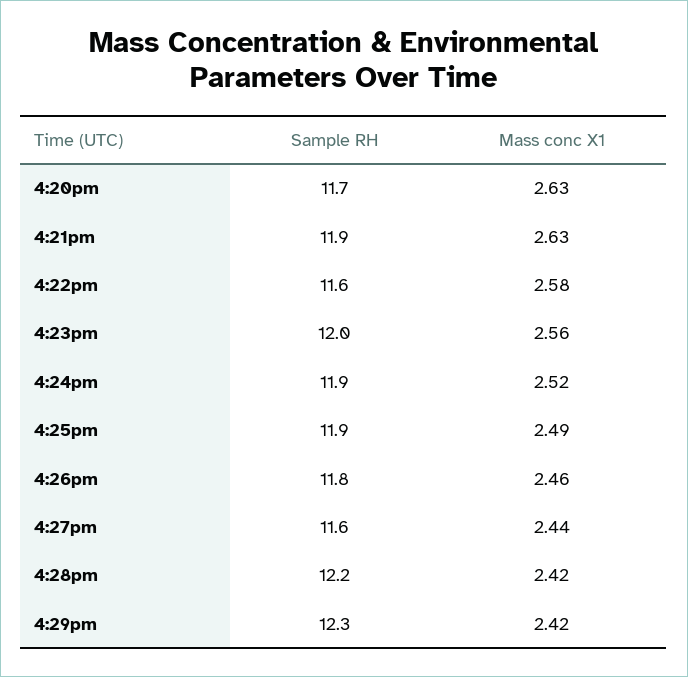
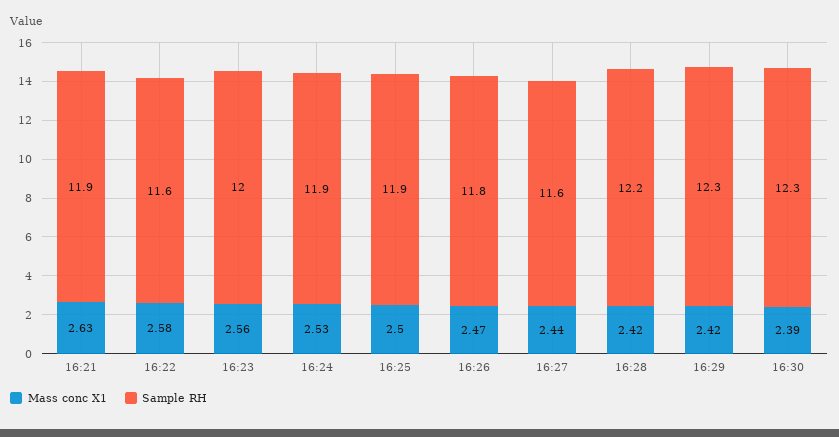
Sample RH, 4:20pm: 11.7 -> none
Mass conc X1, 4:20pm: 2.63 -> none
Mass conc X1, 4:24pm: 2.52 -> 2.53
Mass conc X1, 4:25pm: 2.49 -> 2.5
Mass conc X1, 4:26pm: 2.46 -> 2.47
Mass conc X1, 16:30: none -> 2.39
Sample RH, 16:30: none -> 12.3

